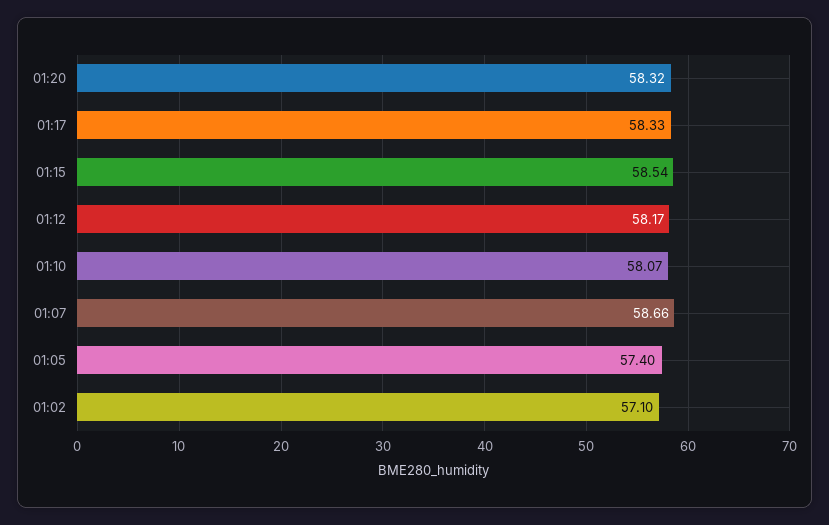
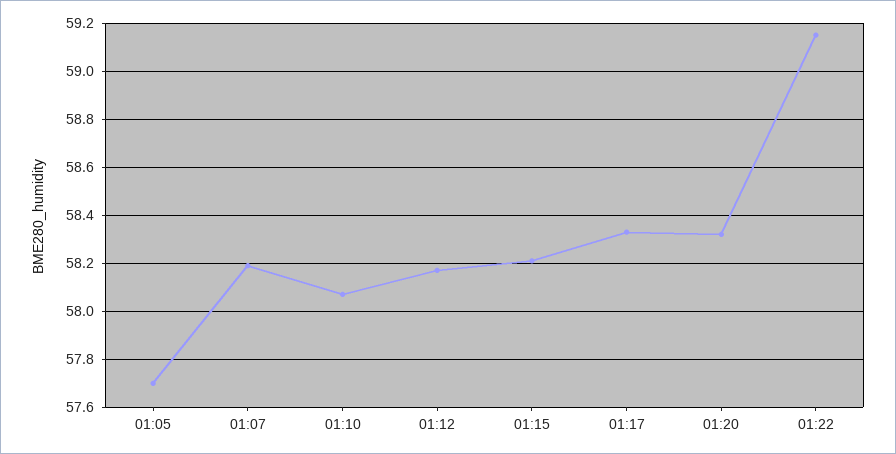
01:15: 58.54 -> 58.2
01:07: 58.66 -> 58.2
01:05: 57.4 -> 57.7
01:02: 57.1 -> none
01:22: none -> 59.15

